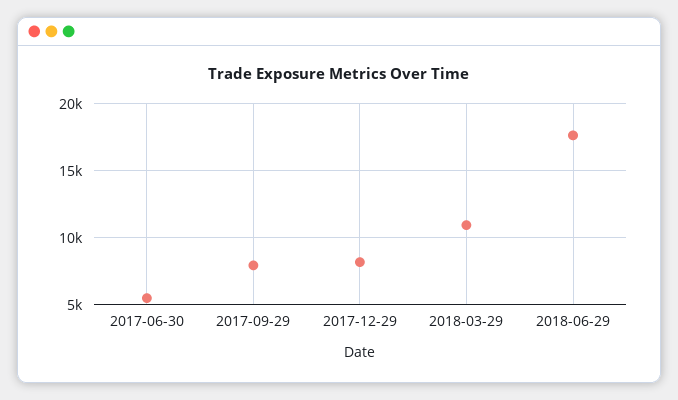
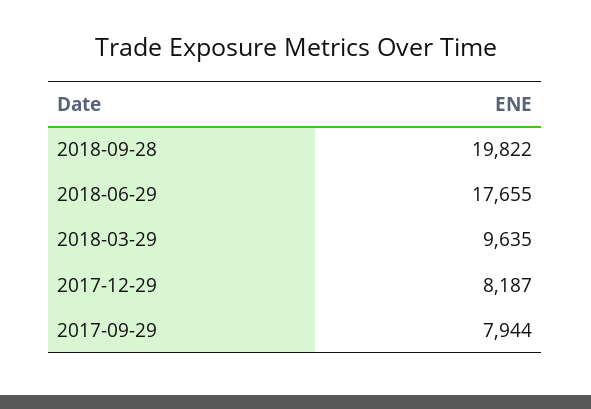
2017-06-30: 5500 -> none
2018-03-29: 11000 -> 9635
2018-09-28: none -> 19822

